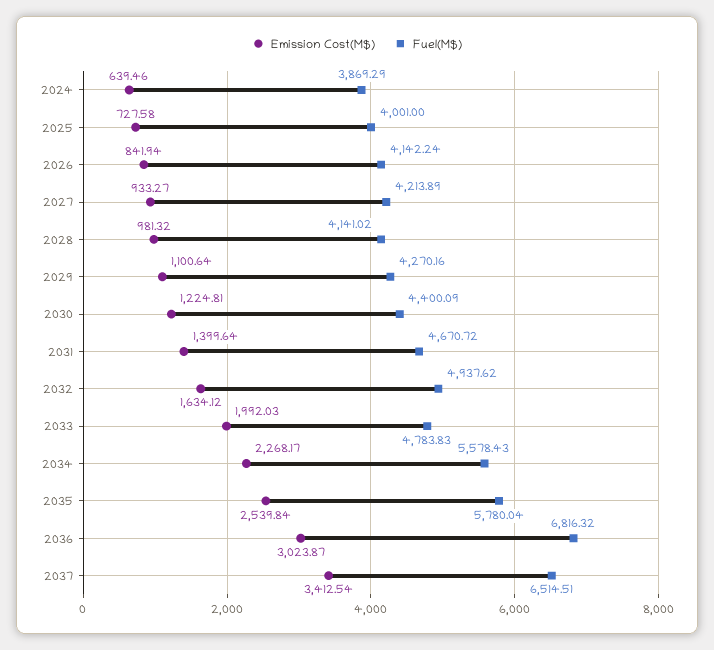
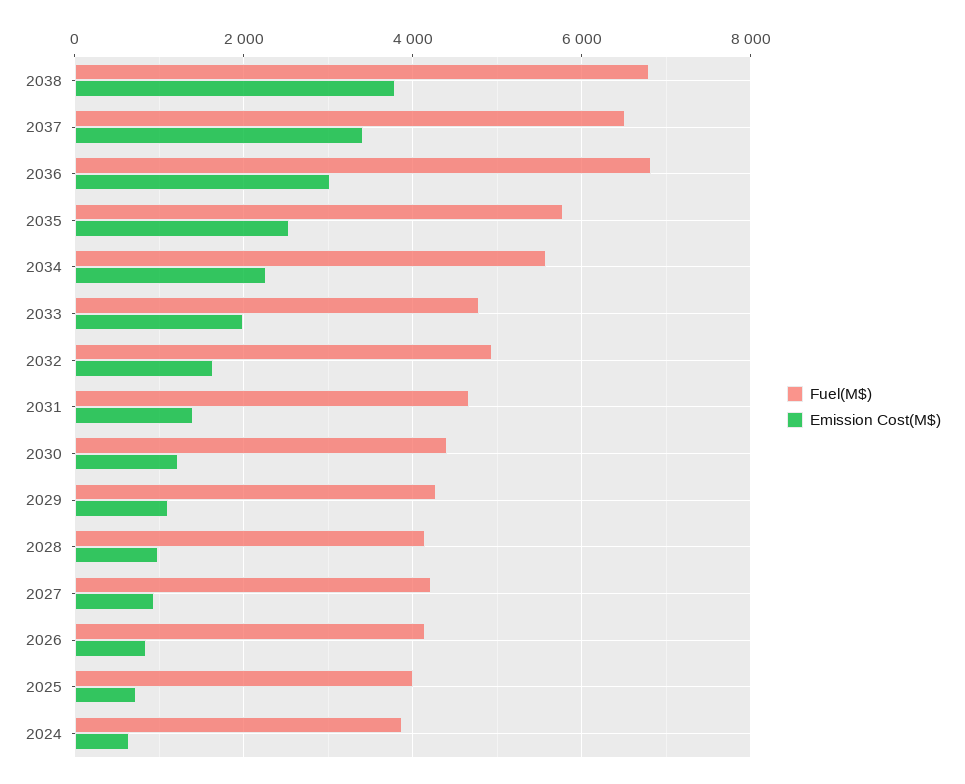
Fuel(M$), 2038: none -> 6800
Emission Cost(M$), 2038: none -> 3800

